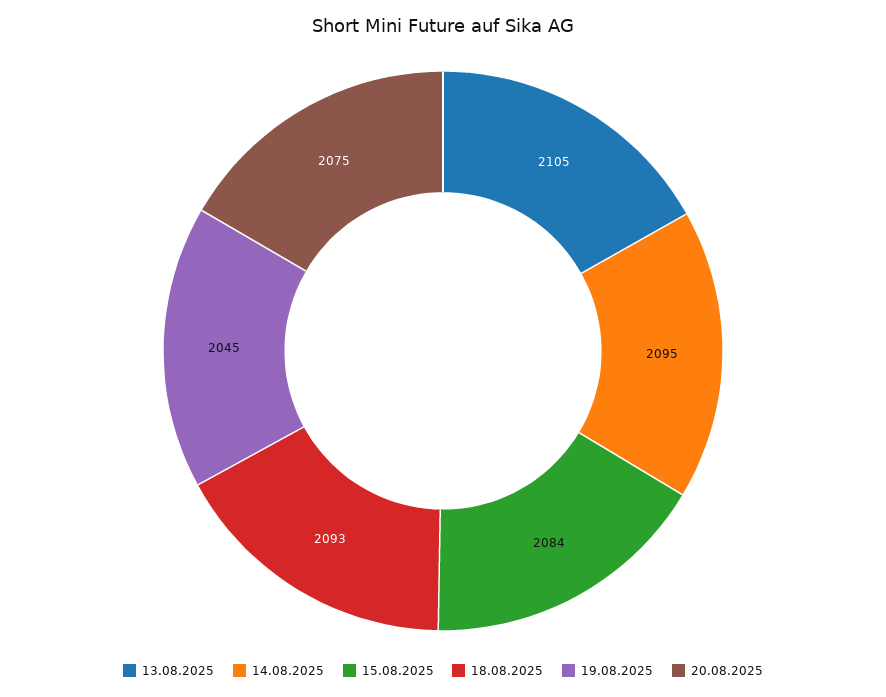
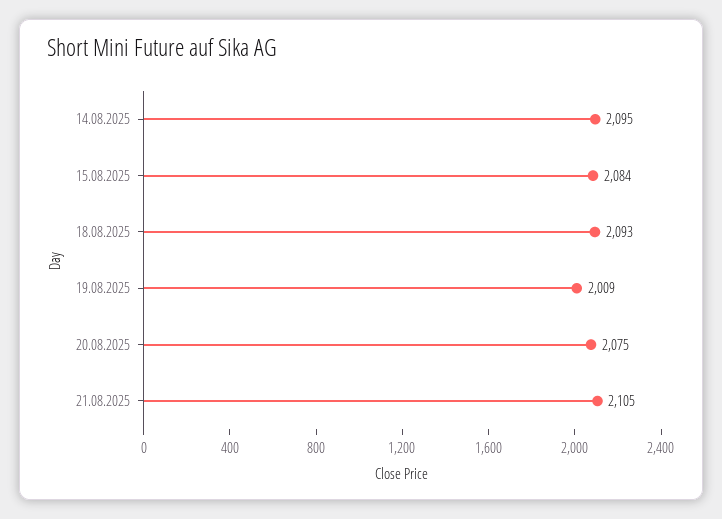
13.08.2025: 2105 -> none
19.08.2025: 2045 -> 2009
21.08.2025: none -> 2105

